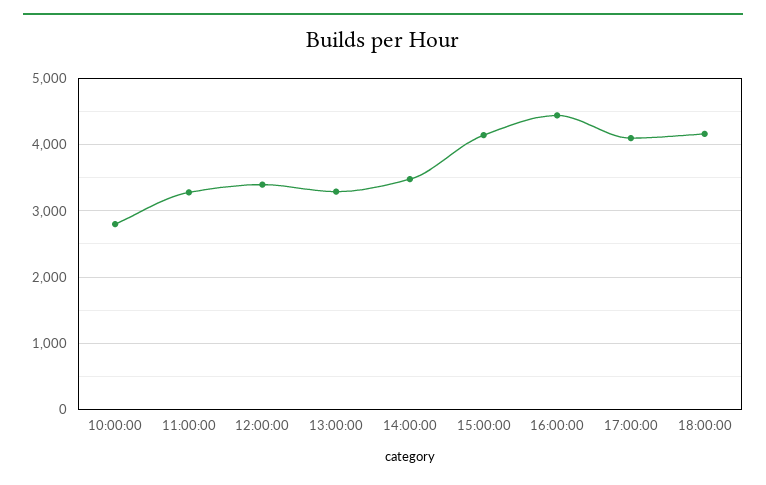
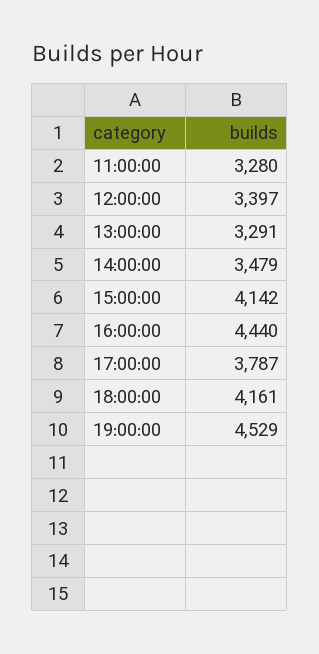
10:00:00: 2800 -> none
17:00:00: 4100 -> 3787
19:00:00: none -> 4529

